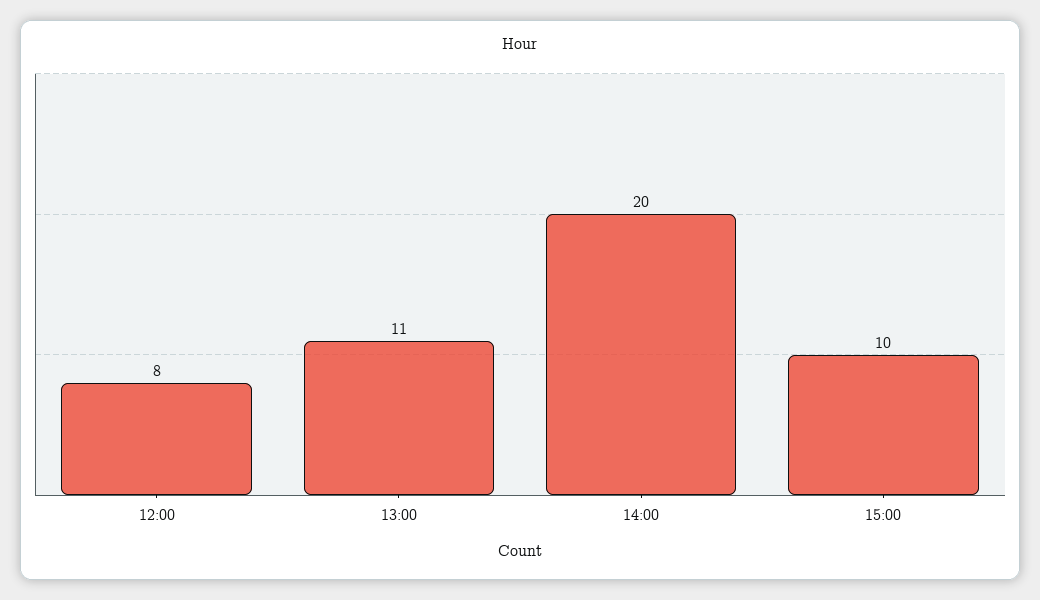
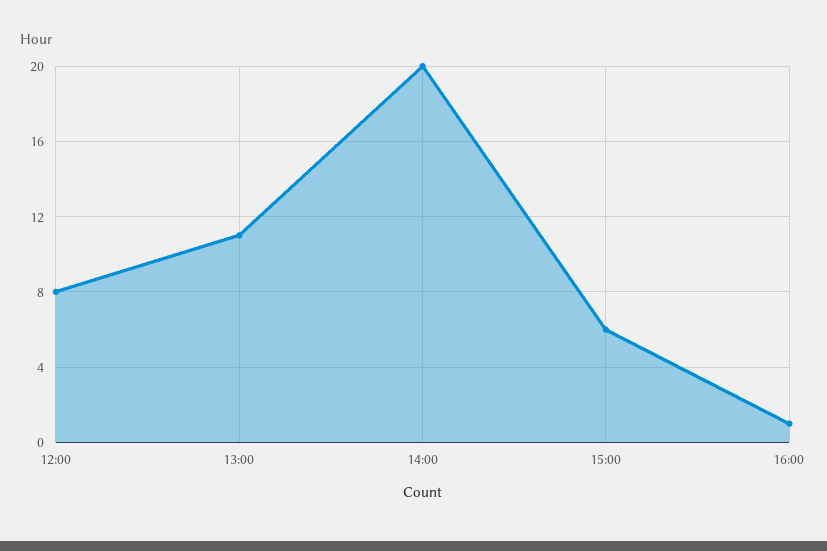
15:00: 10 -> 6
16:00: none -> 1

